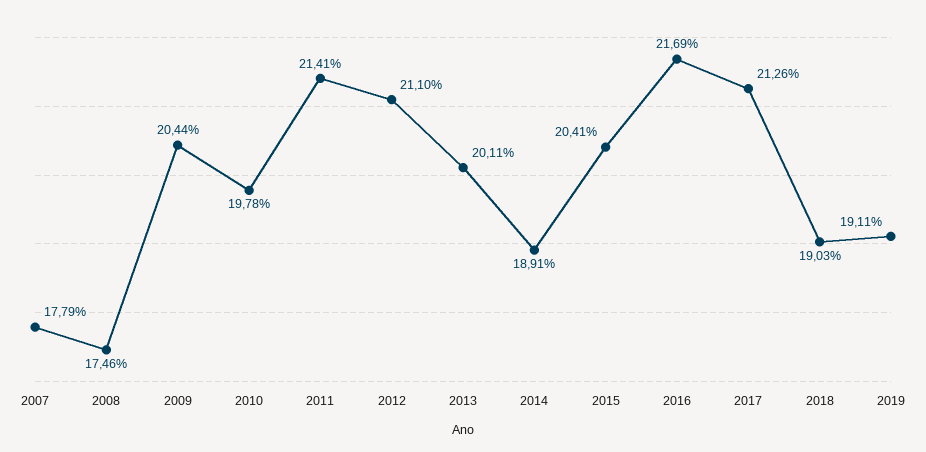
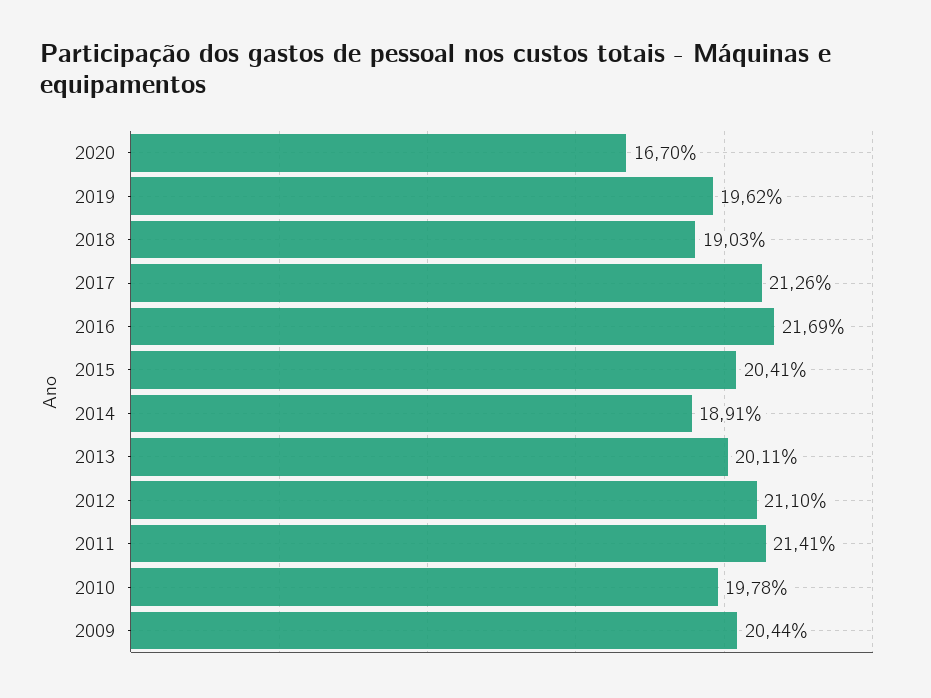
2007: 17.79 -> none
2008: 17.46 -> none
2019: 19.11 -> 19.62
2020: none -> 16.7

